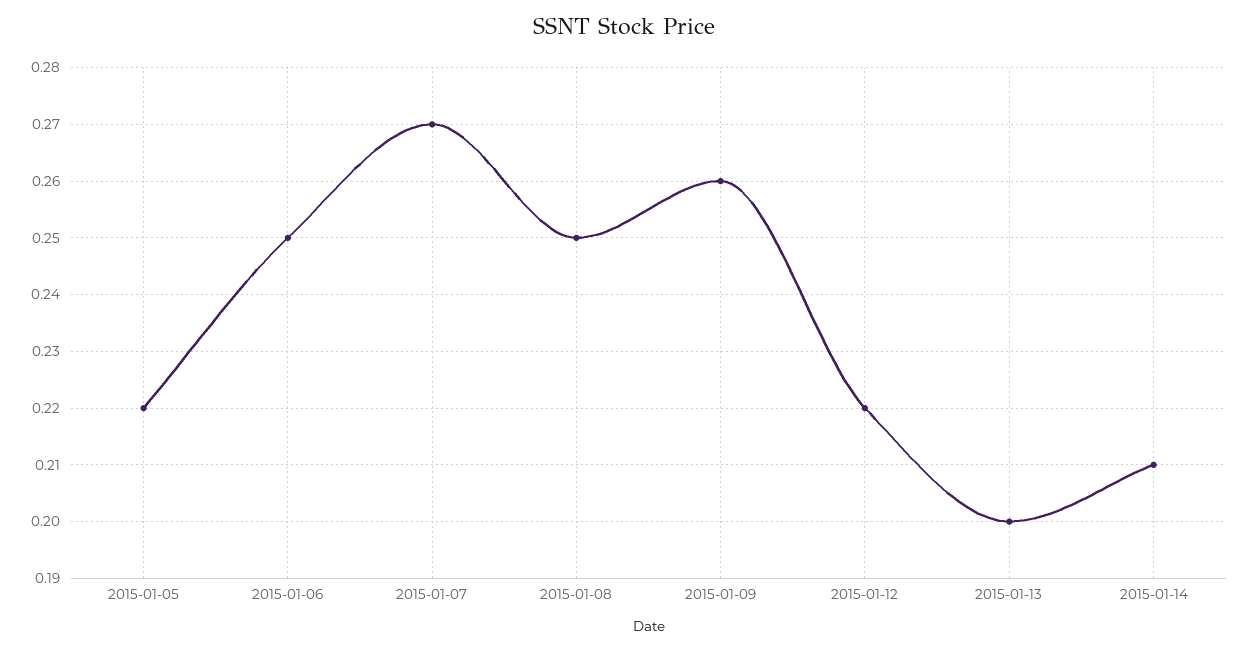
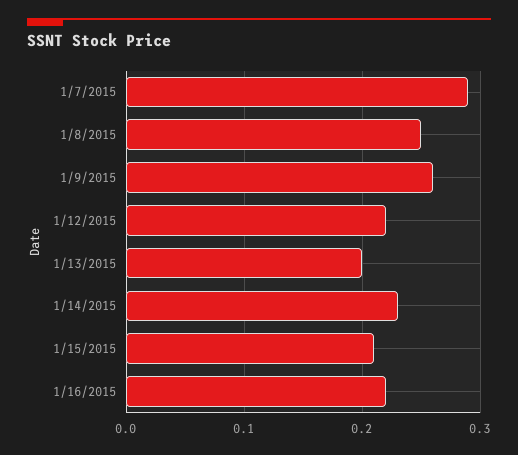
2015-01-05: 0.22 -> none
2015-01-06: 0.25 -> none
2015-01-07: 0.27 -> 0.29
2015-01-14: 0.21 -> 0.23
1/15/2015: none -> 0.21
1/16/2015: none -> 0.22

